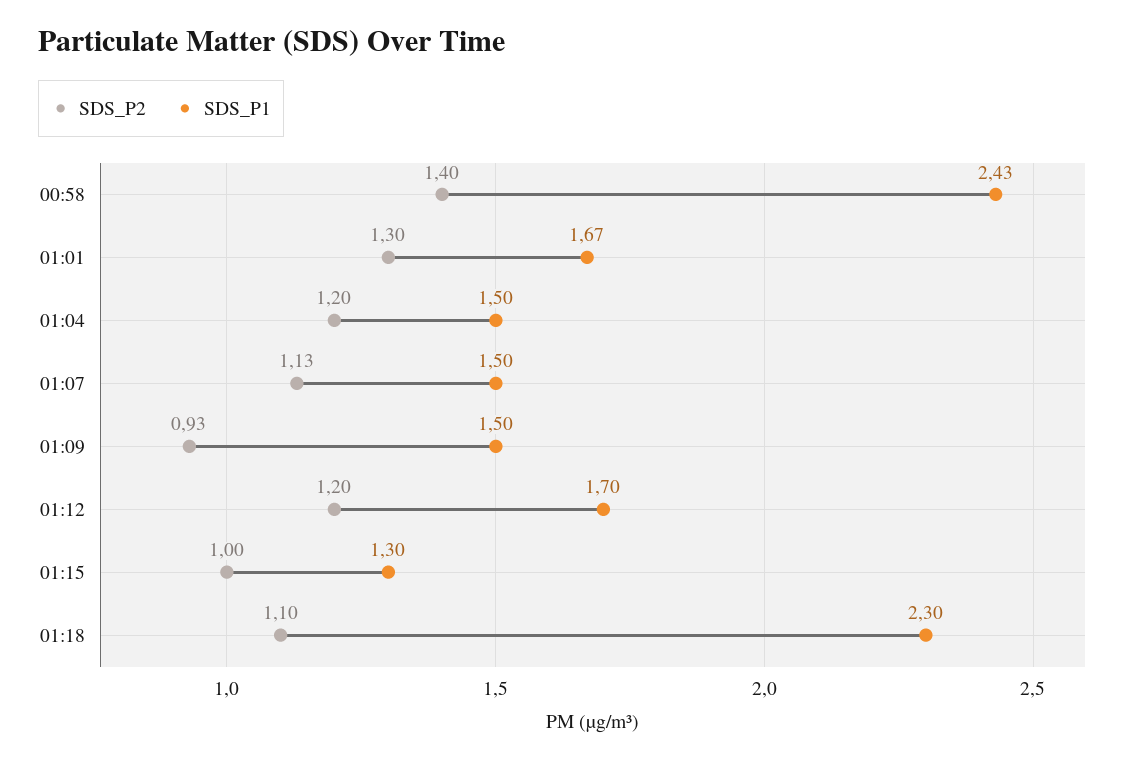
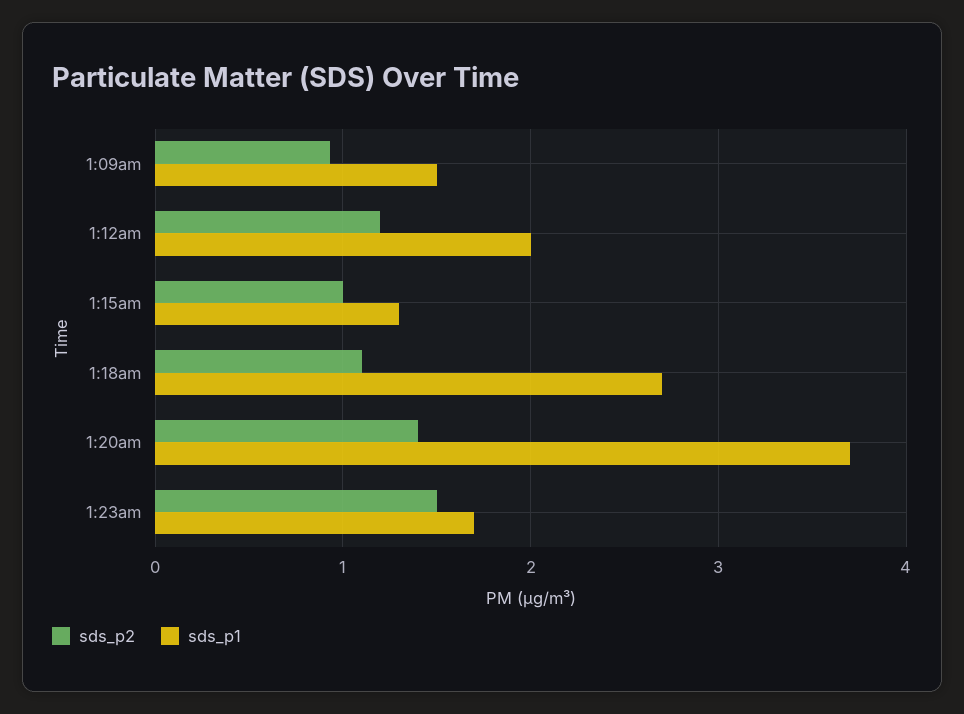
SDS_P2, 00:58: 1.4 -> none
SDS_P1, 00:58: 2.43 -> none
SDS_P2, 01:01: 1.3 -> none
SDS_P1, 01:01: 1.67 -> none
SDS_P2, 01:04: 1.2 -> none
SDS_P1, 01:04: 1.5 -> none
SDS_P2, 01:07: 1.13 -> none
SDS_P1, 01:07: 1.5 -> none
SDS_P1, 01:12: 1.7 -> 2
SDS_P1, 01:18: 2.3 -> 2.7
SDS_P2, 1:20am: none -> 1.4
SDS_P1, 1:20am: none -> 3.7
SDS_P2, 1:23am: none -> 1.5
SDS_P1, 1:23am: none -> 1.7

